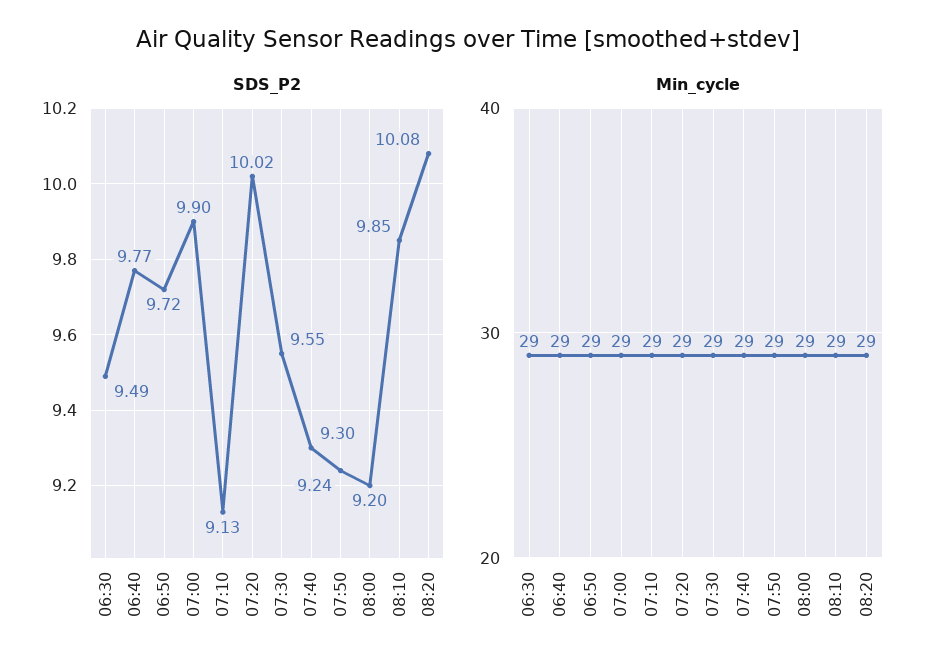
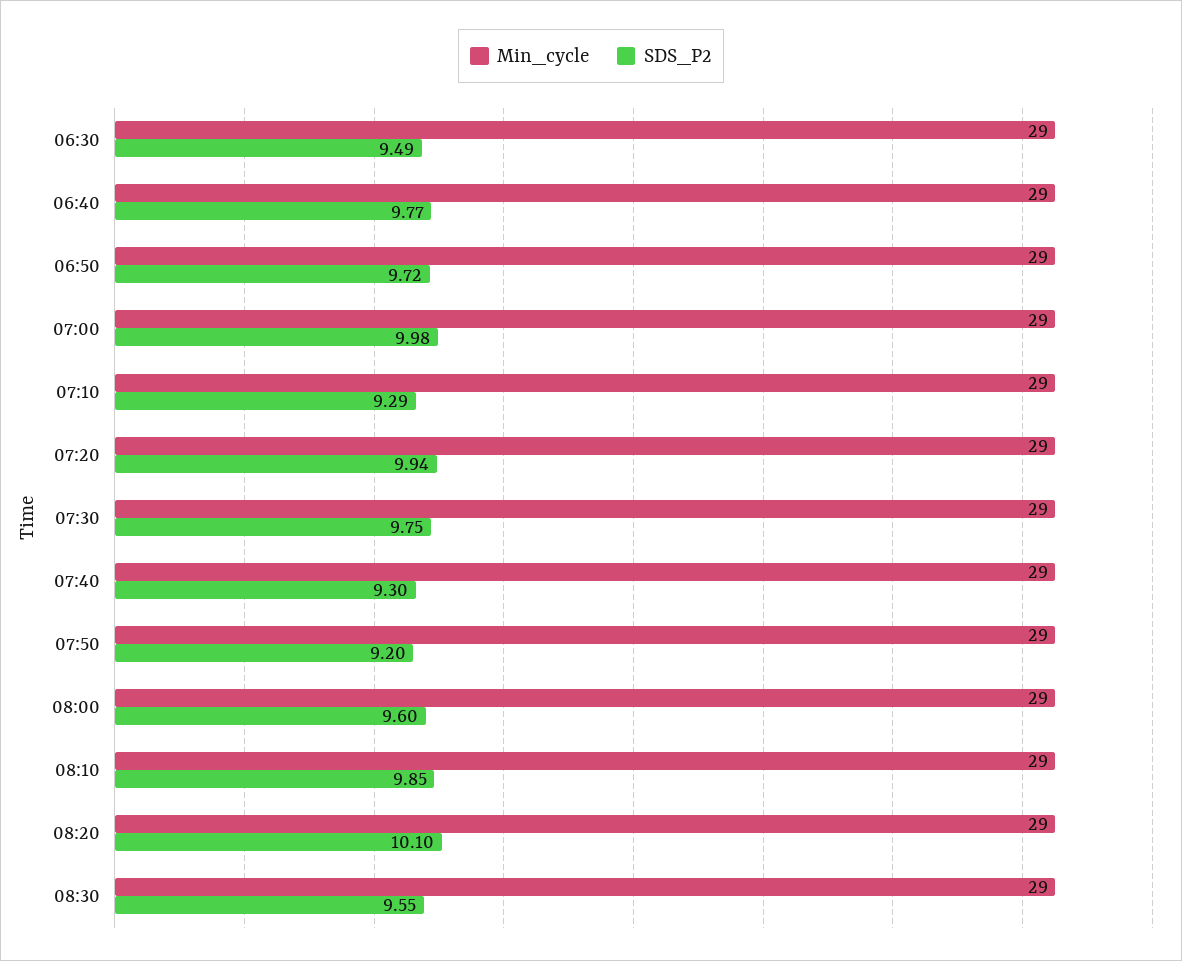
SDS_P2, 07:00: 9.9 -> 9.98
SDS_P2, 07:10: 9.13 -> 9.29
SDS_P2, 07:20: 10.02 -> 9.94
SDS_P2, 07:30: 9.55 -> 9.75
SDS_P2, 07:50: 9.24 -> 9.2
SDS_P2, 08:00: 9.2 -> 9.6
SDS_P2, 08:20: 10.08 -> 10.1
Min_cycle, 08:30: none -> 29
SDS_P2, 08:30: none -> 9.55

